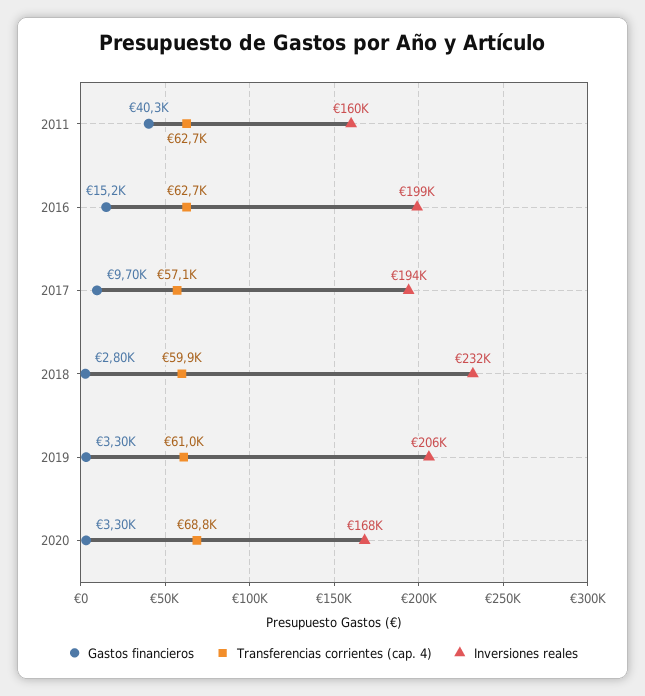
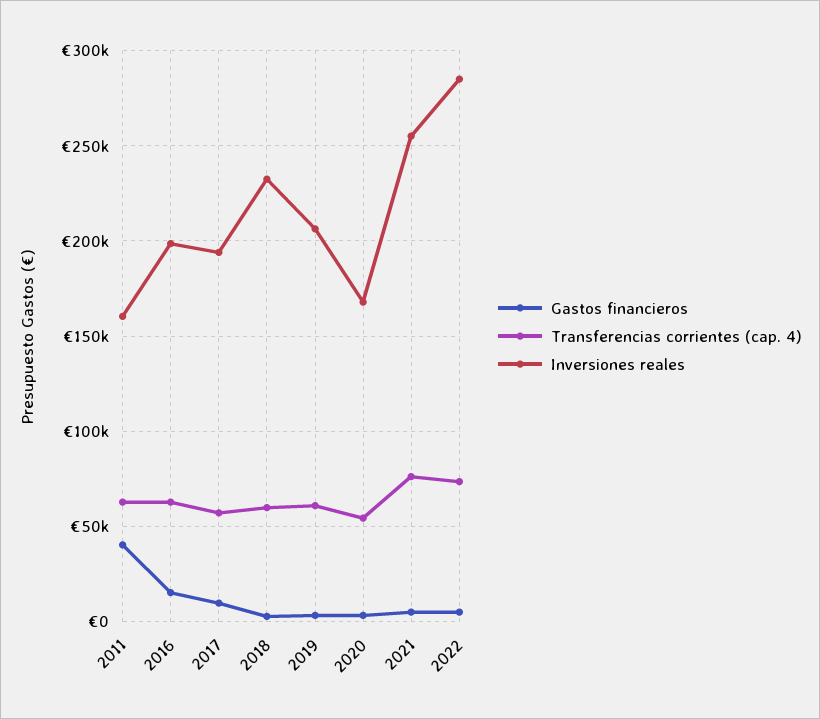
Transferencias corrientes (cap. 4), 2020: 68800 -> 55000
Gastos financieros, 2021: none -> 5000
Transferencias corrientes (cap. 4), 2021: none -> 75000
Inversiones reales, 2021: none -> 255000
Gastos financieros, 2022: none -> 5000
Transferencias corrientes (cap. 4), 2022: none -> 75000
Inversiones reales, 2022: none -> 285000

